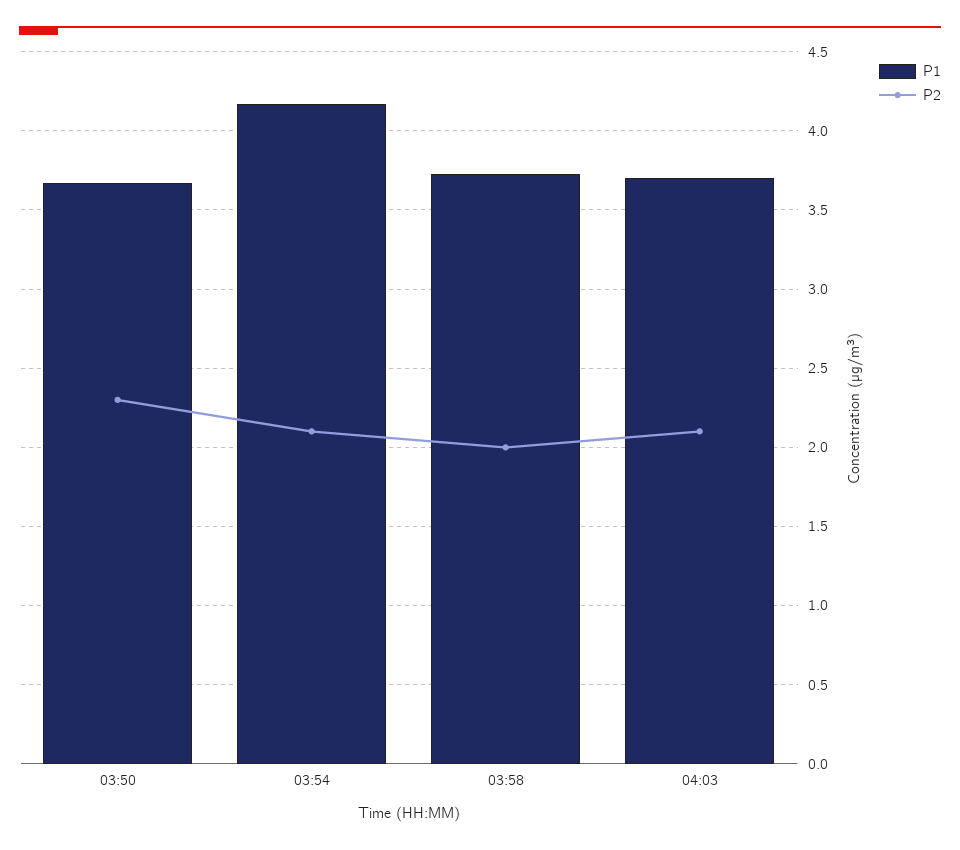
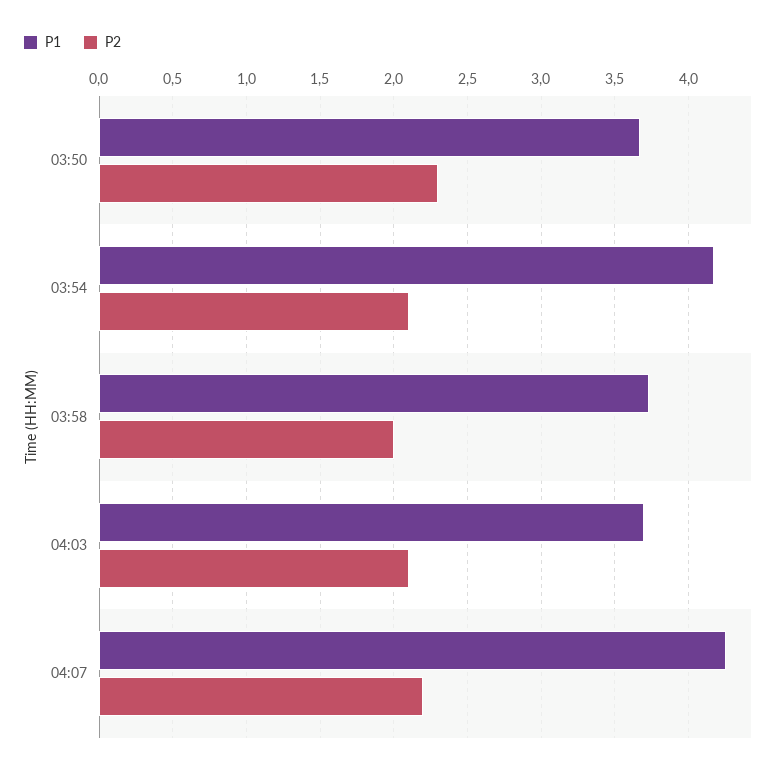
P1, 04:07: none -> 4.25
P2, 04:07: none -> 2.2

